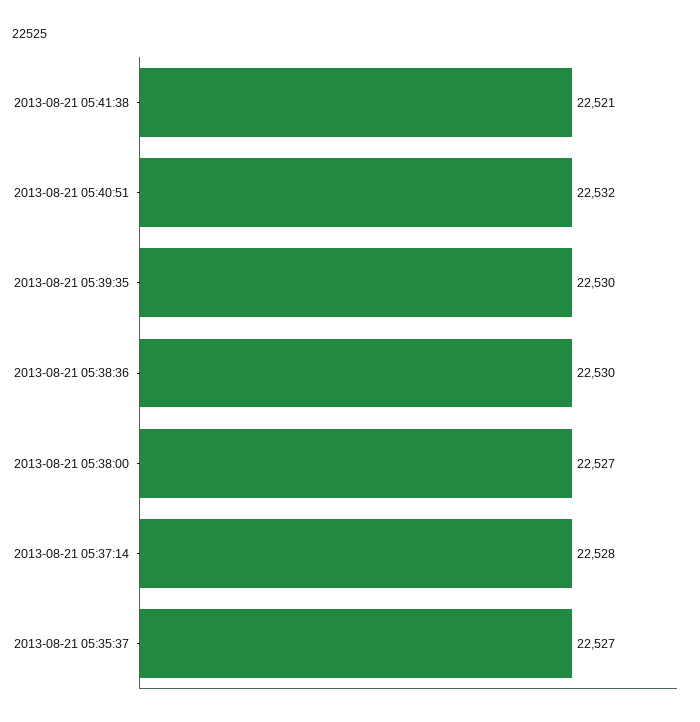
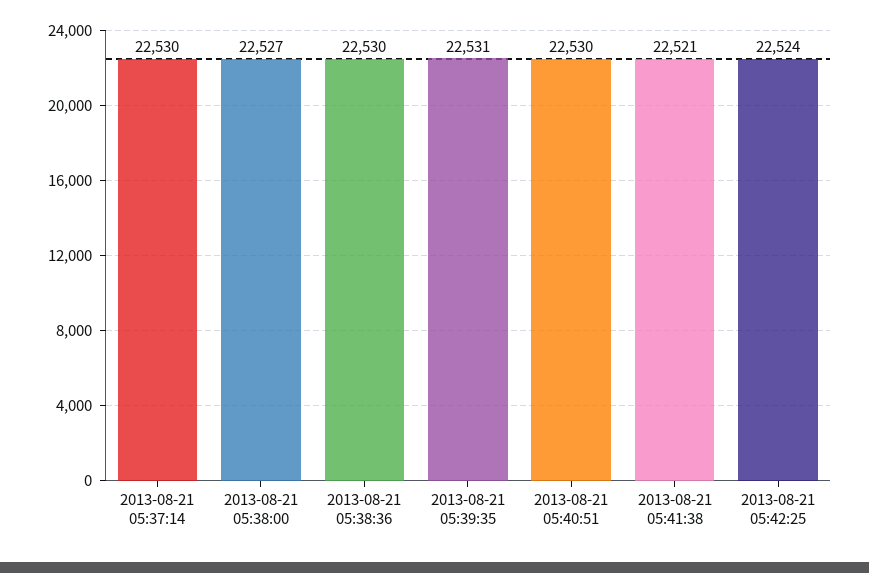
2013-08-21 05:40:51: 22532 -> 22530
2013-08-21 05:39:35: 22530 -> 22531
2013-08-21 05:37:14: 22528 -> 22530
2013-08-21 05:35:37: 22527 -> none
2013-08-21 05:42:25: none -> 22524

